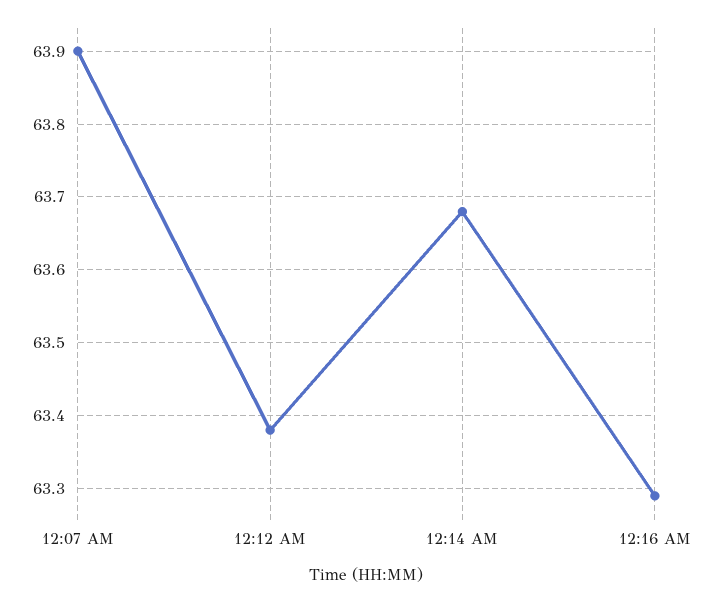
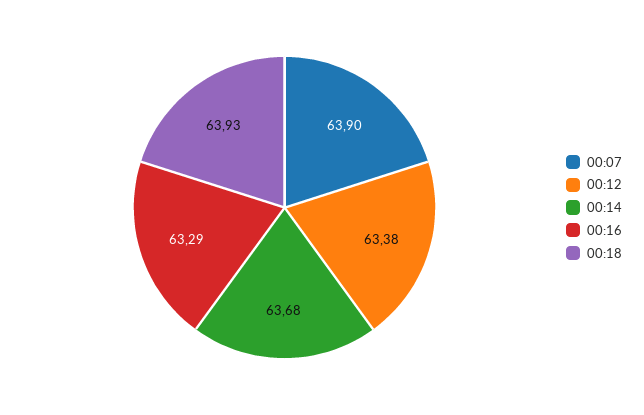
00:18: none -> 63.93

